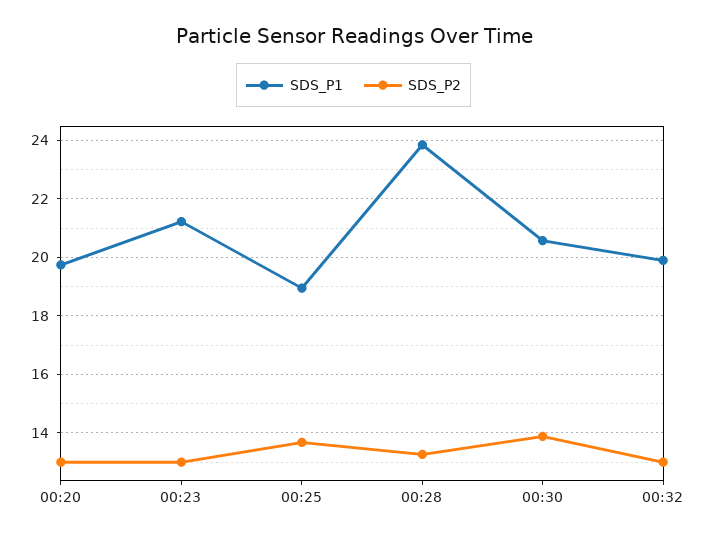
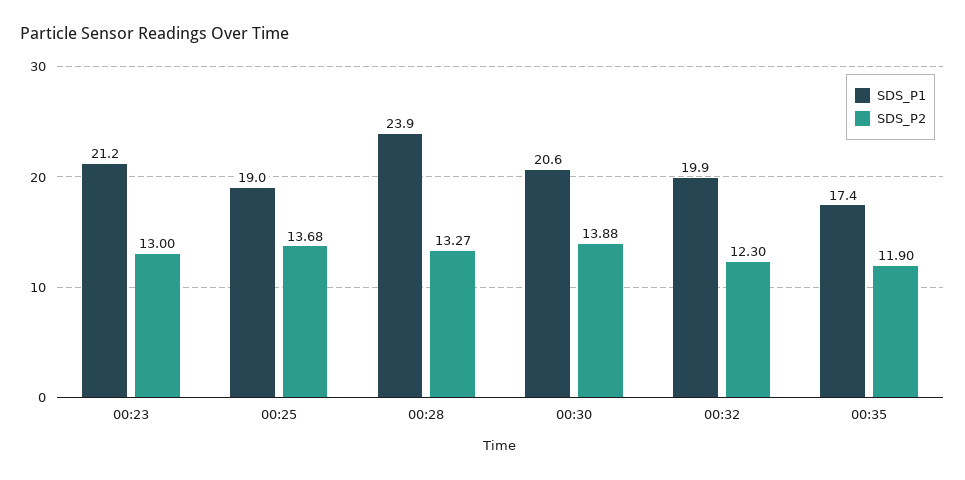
SDS_P1, 00:20: 19.75 -> none
SDS_P2, 00:20: 13 -> none
SDS_P2, 00:32: 13 -> 12.3
SDS_P1, 00:35: none -> 17.4
SDS_P2, 00:35: none -> 11.9

